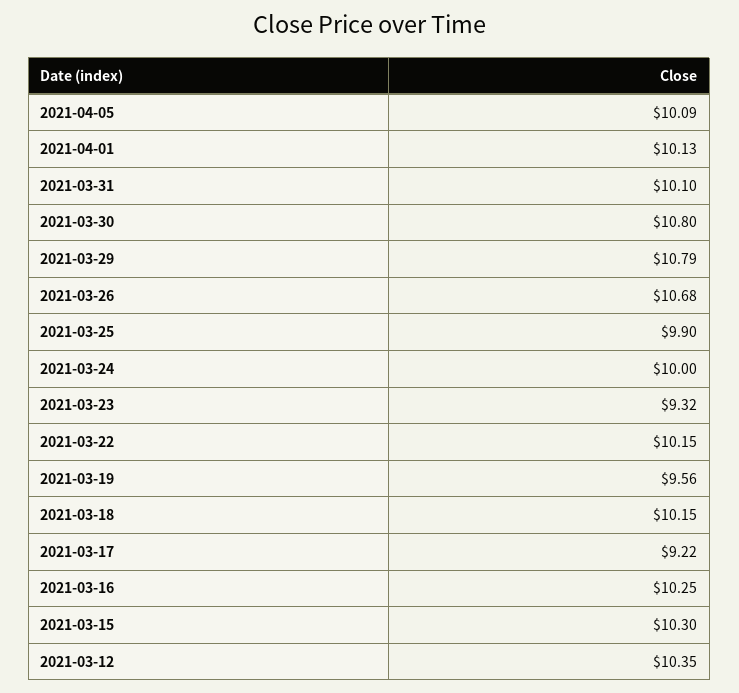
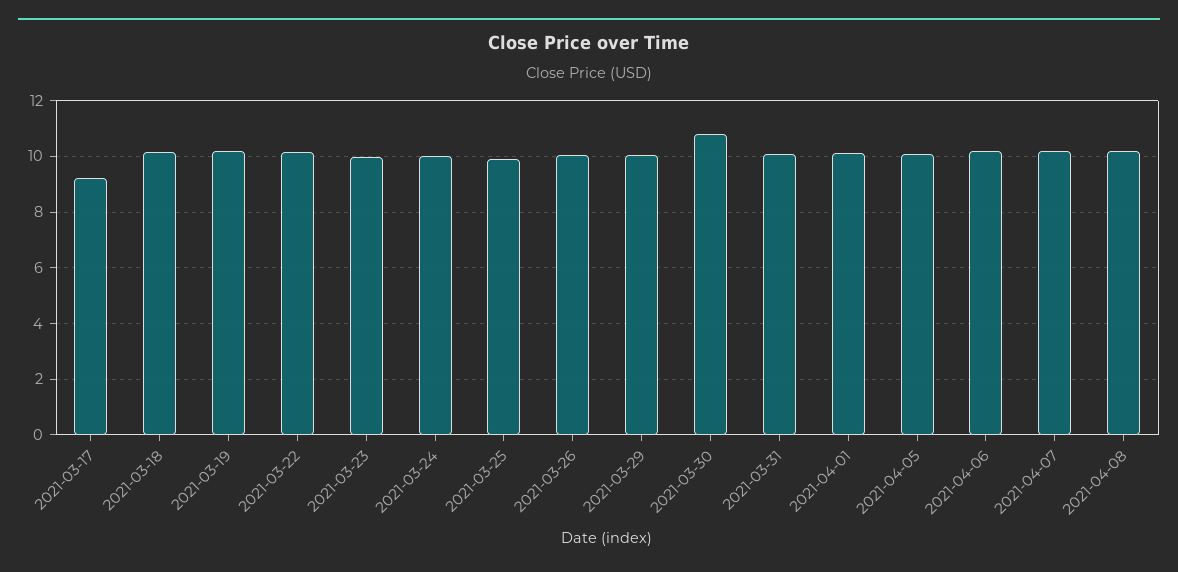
2021-03-29: 10.79 -> 10
2021-03-26: 10.68 -> 10
2021-03-23: 9.32 -> 10
2021-03-19: 9.56 -> 10.25
2021-03-16: 10.25 -> none
2021-03-15: 10.3 -> none
2021-03-12: 10.35 -> none
2021-04-06: none -> 10.25
2021-04-07: none -> 10.25
2021-04-08: none -> 10.25

